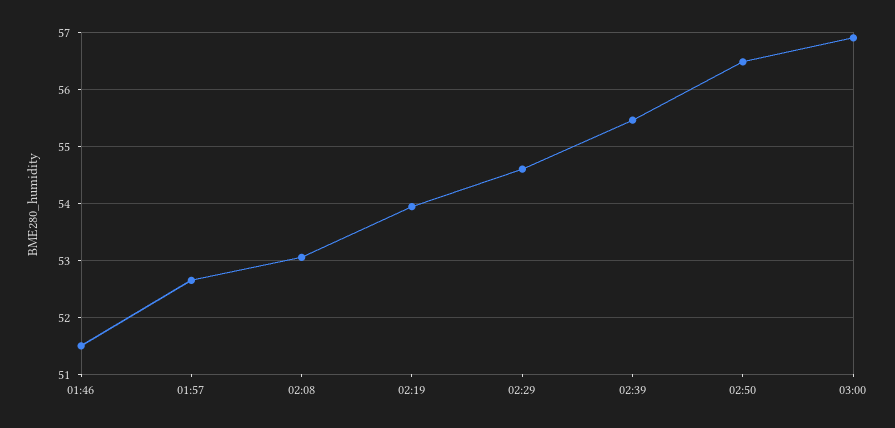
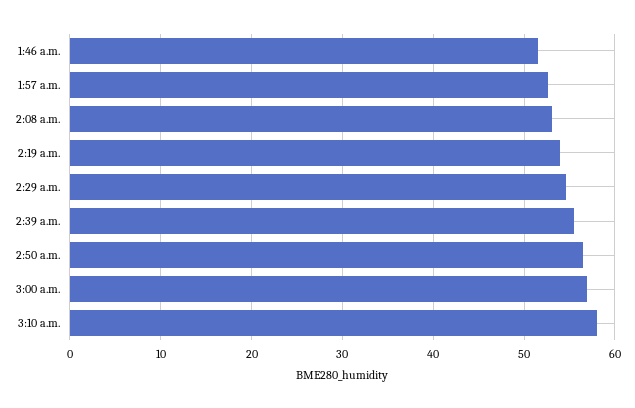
3:10 a.m.: none -> 58

